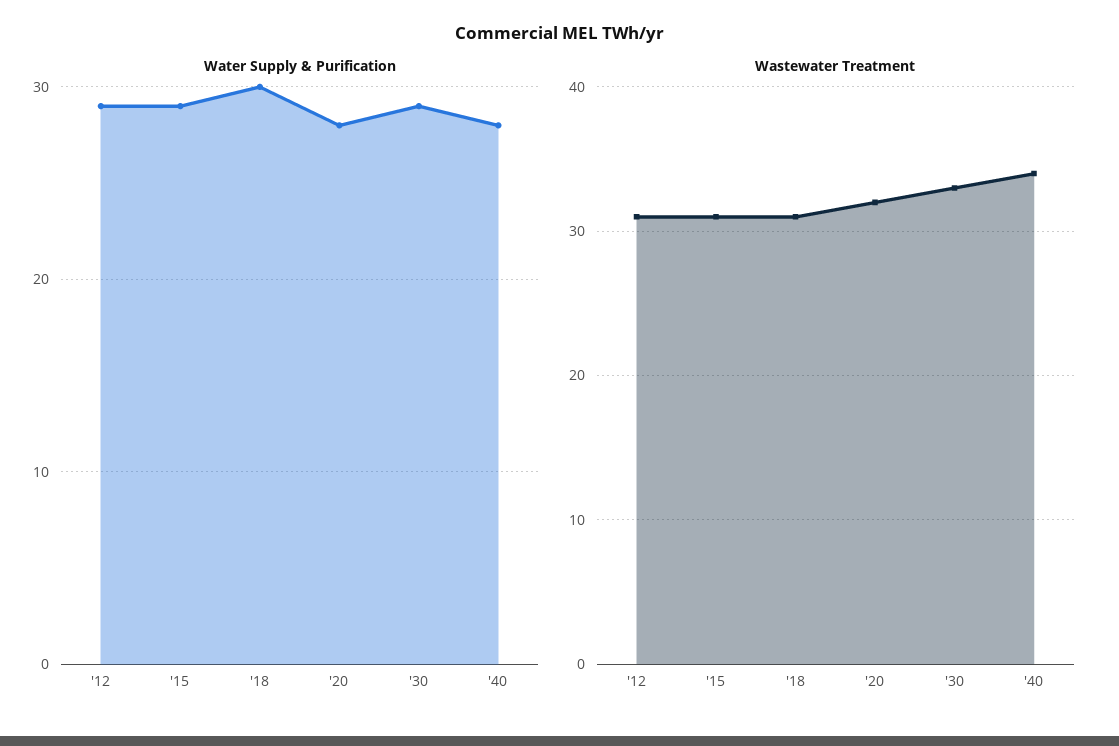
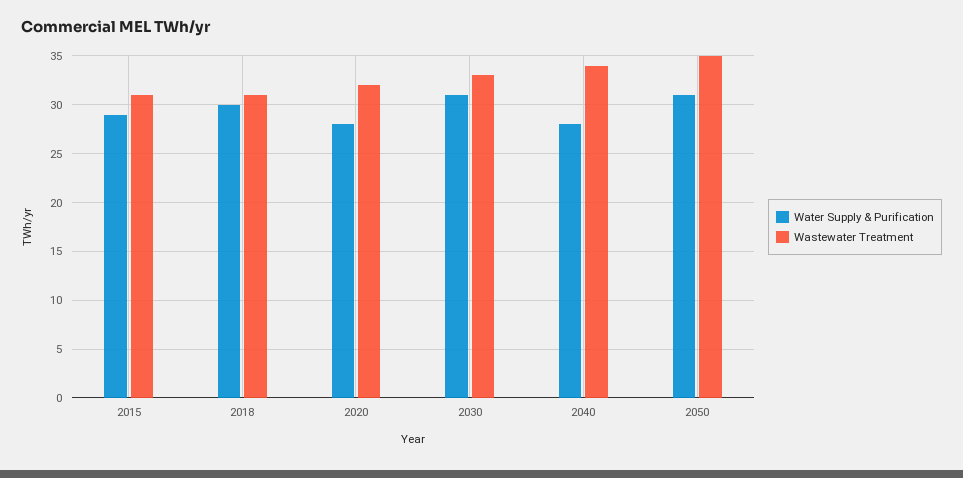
Water Supply & Purification, '12: 29 -> none
Water Supply & Purification, '30: 29 -> 31
Wastewater Treatment, '12: 31 -> none
Water Supply & Purification, 2050: none -> 31
Wastewater Treatment, 2050: none -> 35

